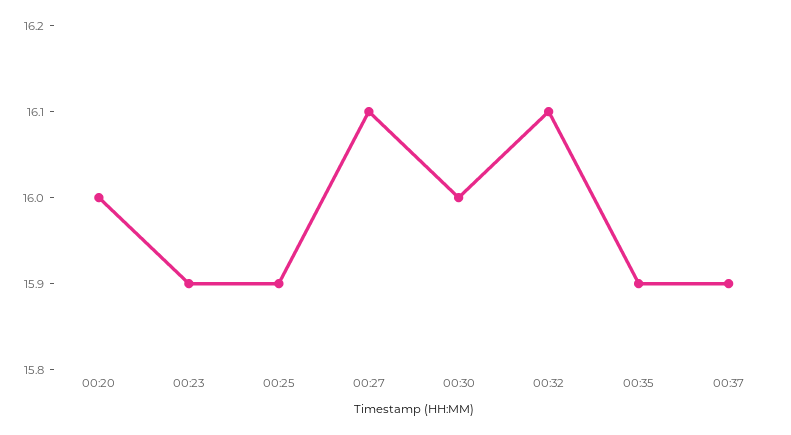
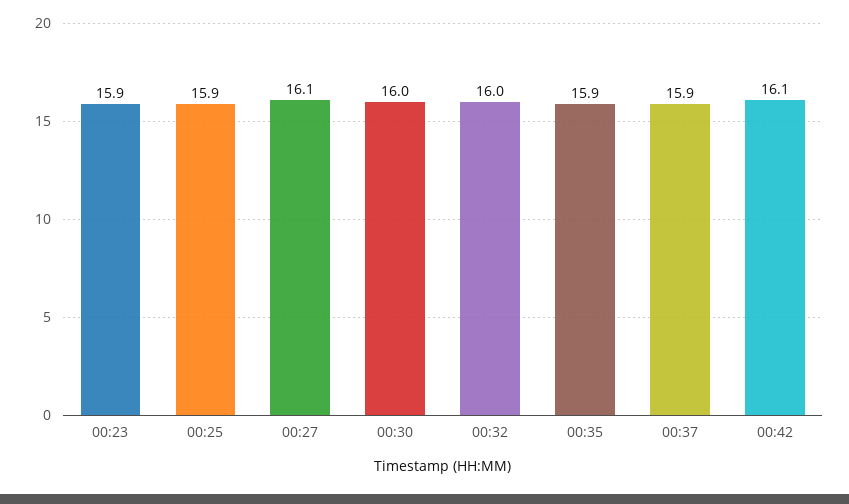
00:20: 16 -> none
00:32: 16.1 -> 16
00:42: none -> 16.1

